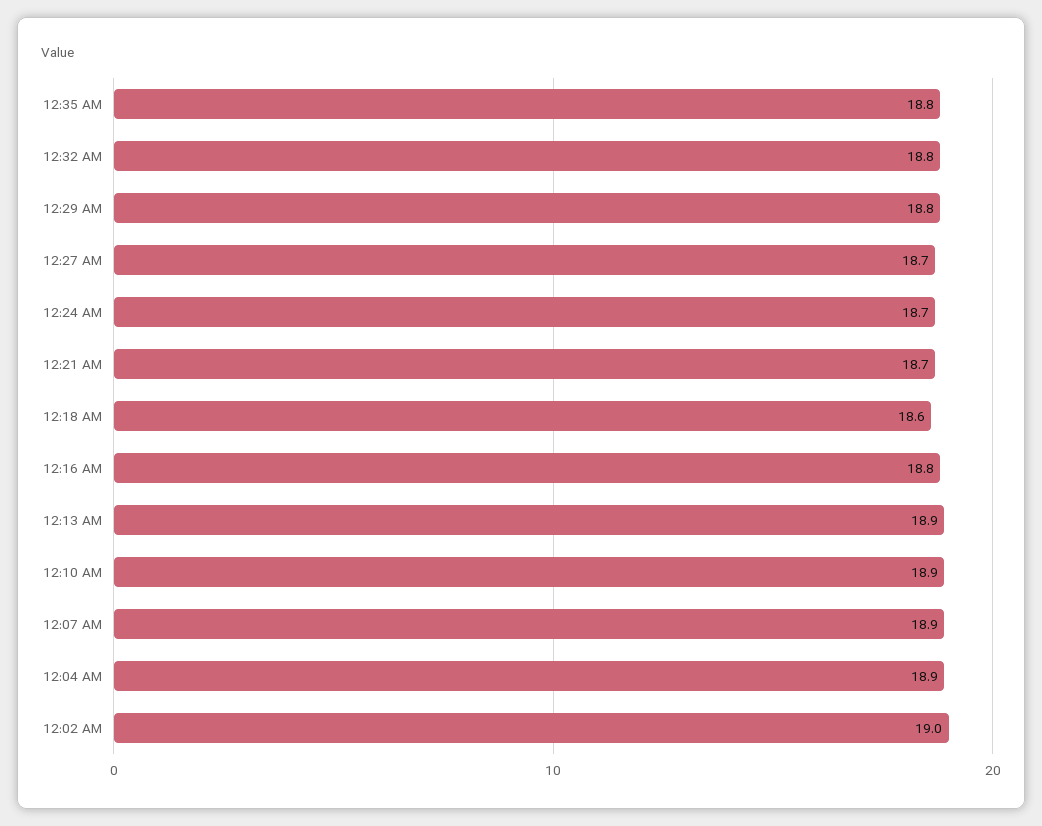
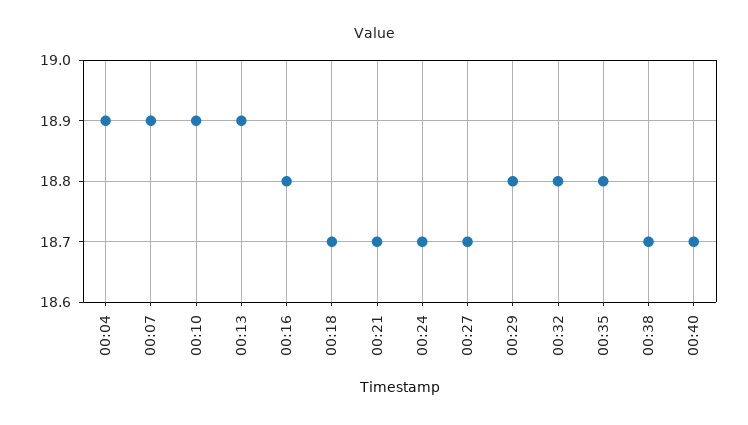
12:18 AM: 18.6 -> 18.7
12:02 AM: 19 -> none
00:38: none -> 18.7
00:40: none -> 18.7

